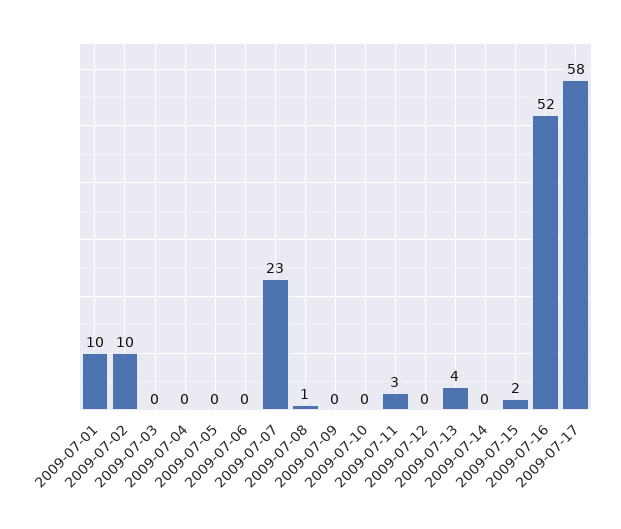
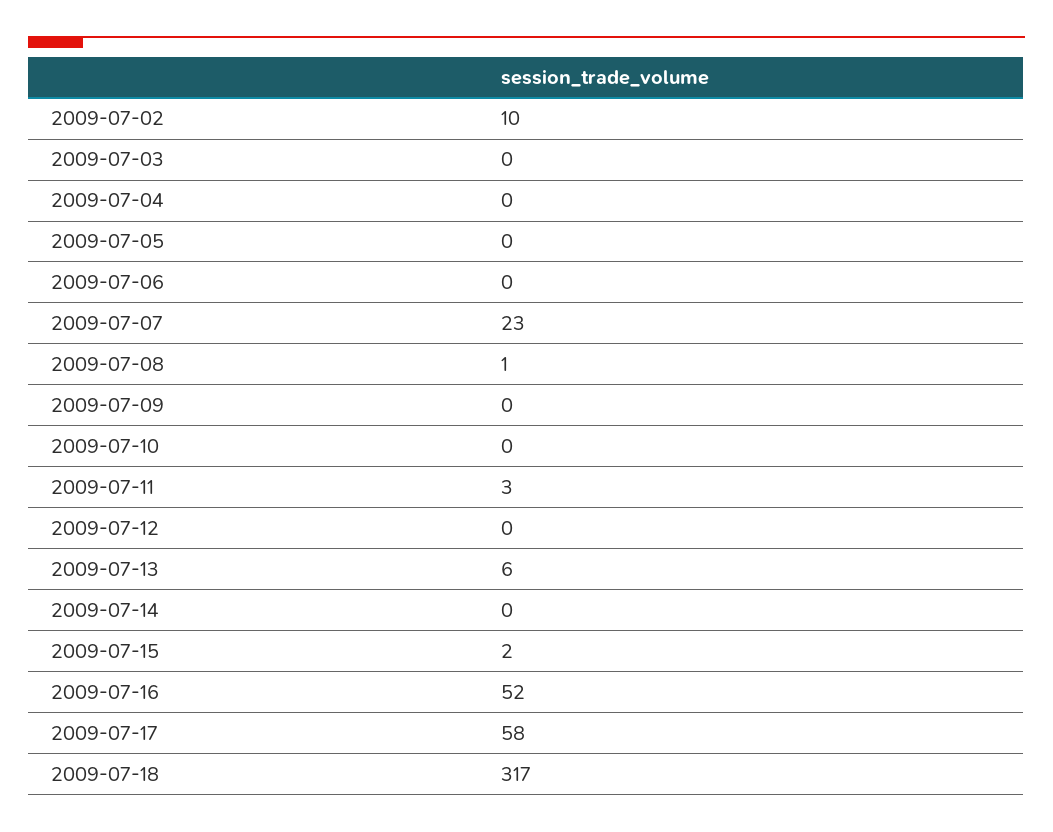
2009-07-01: 10 -> none
2009-07-13: 4 -> 6
2009-07-18: none -> 317

